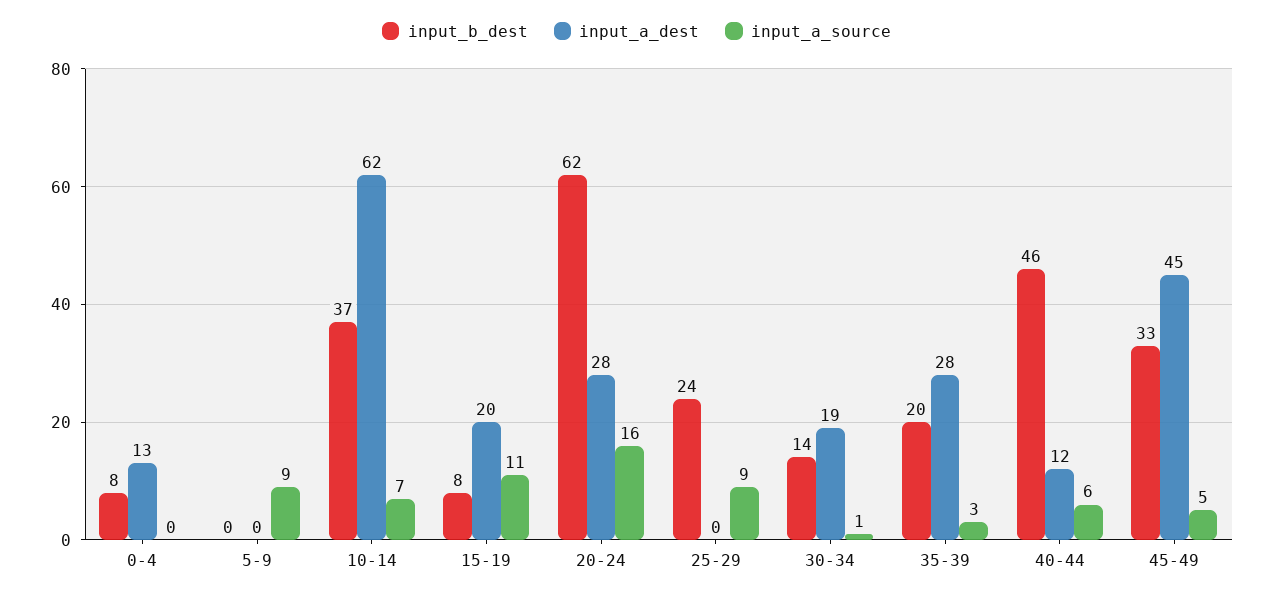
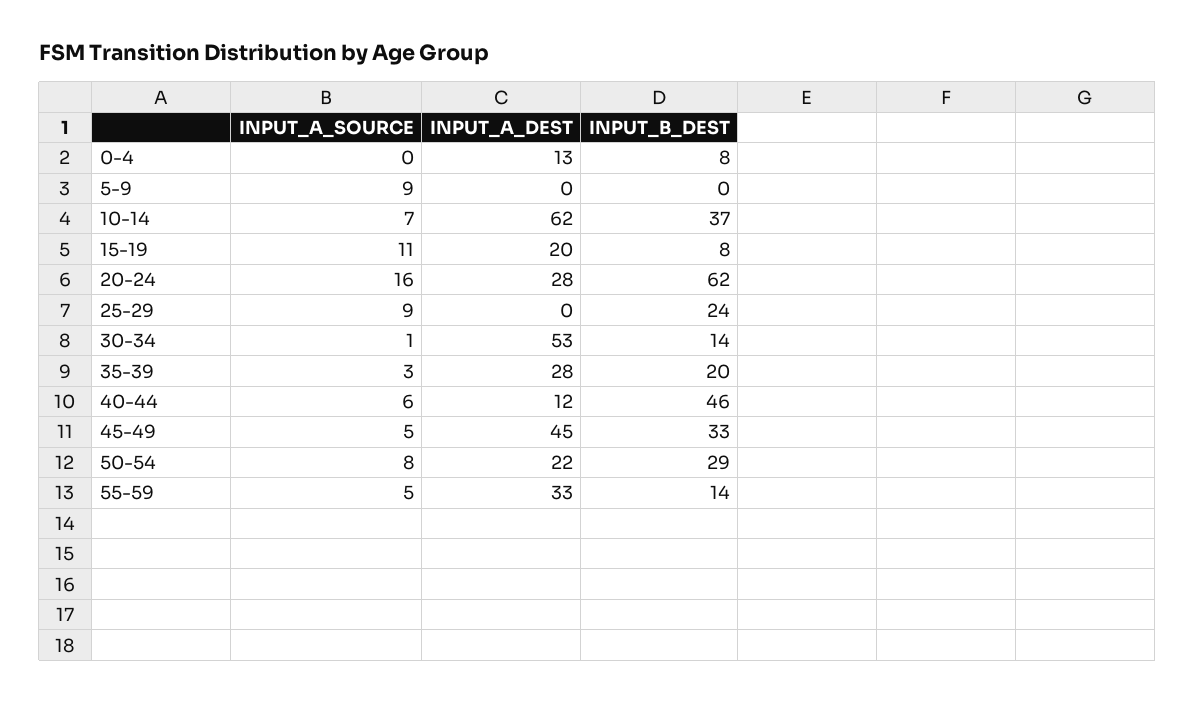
input_a_dest, 30-34: 19 -> 53
input_a_source, 50-54: none -> 8
input_a_dest, 50-54: none -> 22
input_b_dest, 50-54: none -> 29
input_a_source, 55-59: none -> 5
input_a_dest, 55-59: none -> 33
input_b_dest, 55-59: none -> 14

